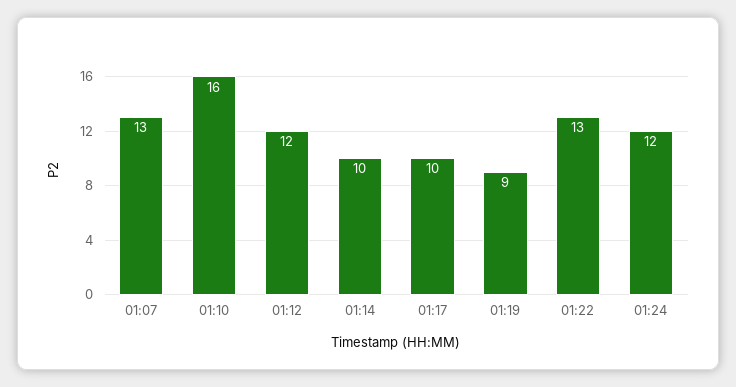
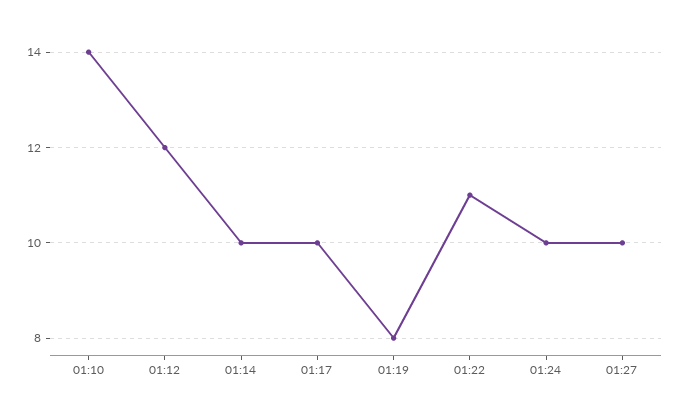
01:07: 13 -> none
01:10: 16 -> 14
01:19: 9 -> 8
01:22: 13 -> 11
01:24: 12 -> 10
01:27: none -> 10

